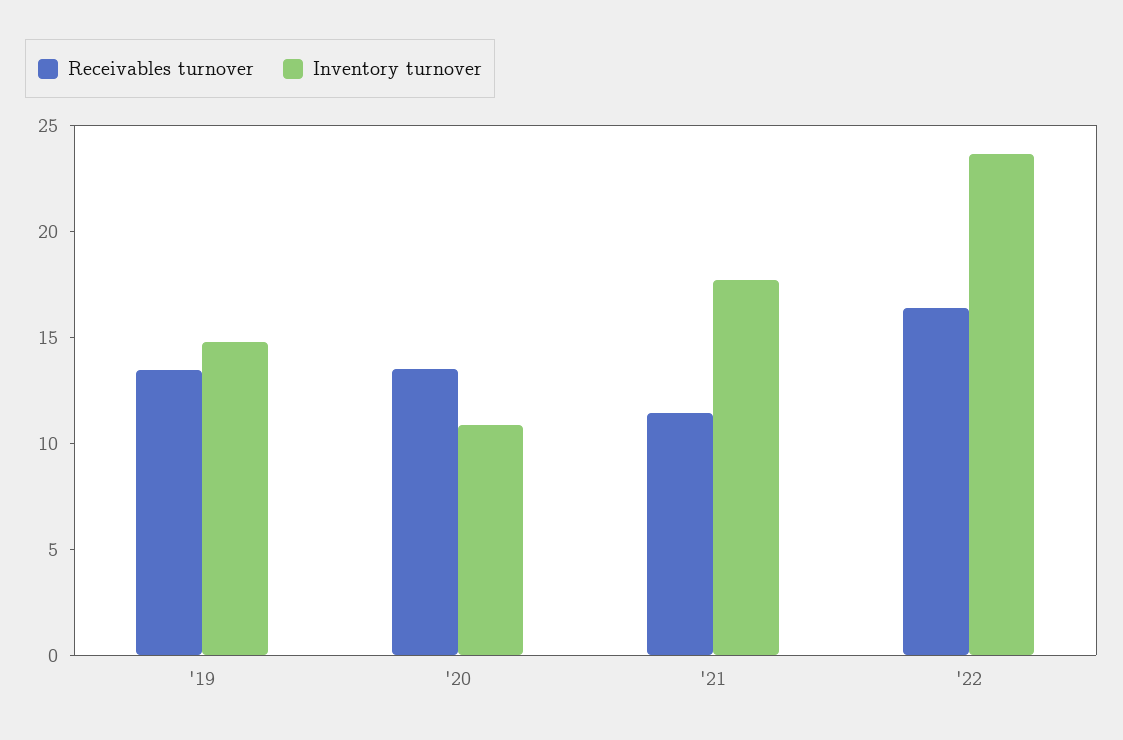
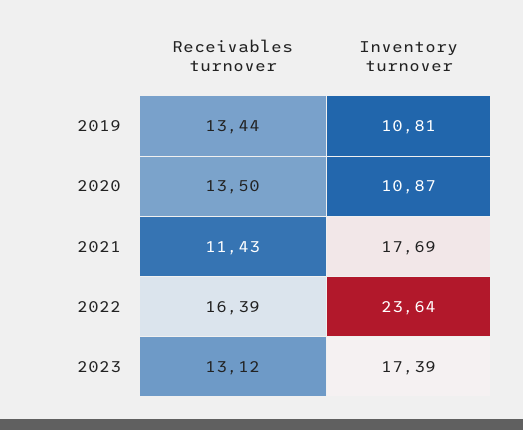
Inventory turnover, '19: 15 -> 10.81
Receivables turnover, 2023: none -> 13.12
Inventory turnover, 2023: none -> 17.39

